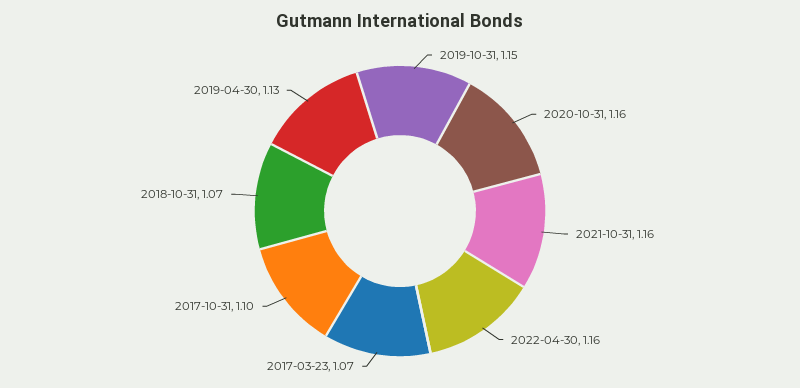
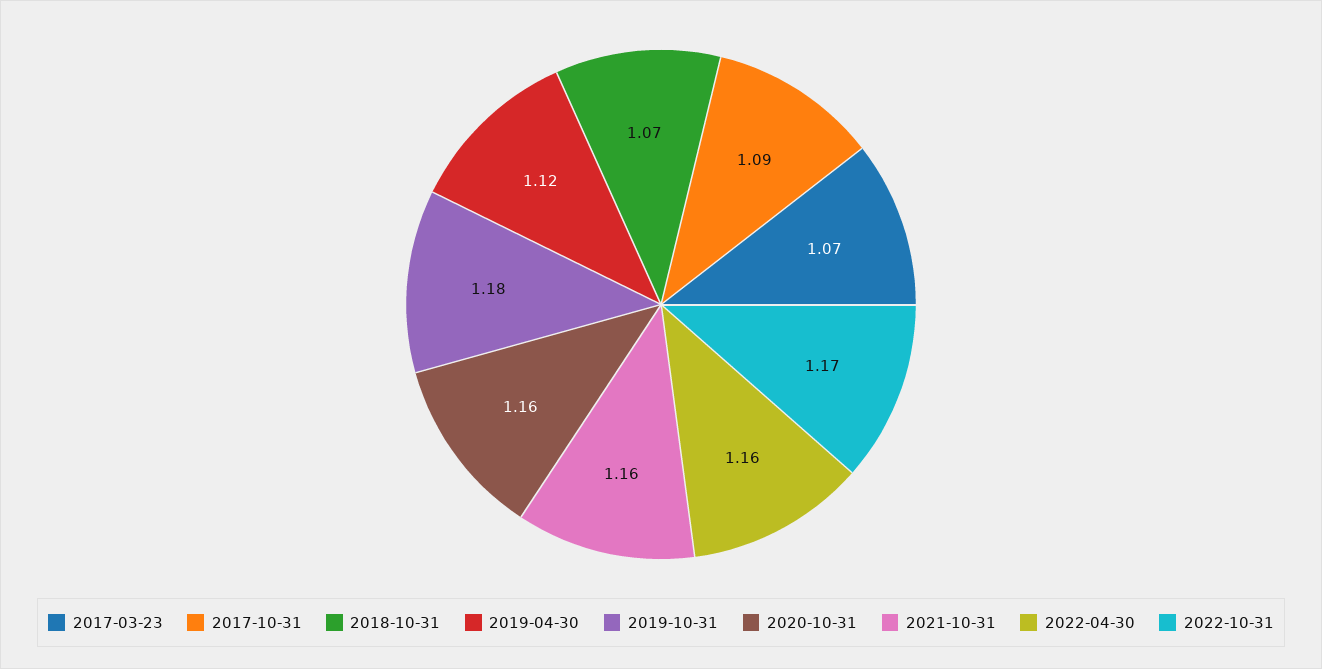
2019-10-31: 1.15 -> 1.18
2017-10-31: 1.1 -> 1.09
2019-04-30: 1.13 -> 1.12
2022-10-31: none -> 1.17

